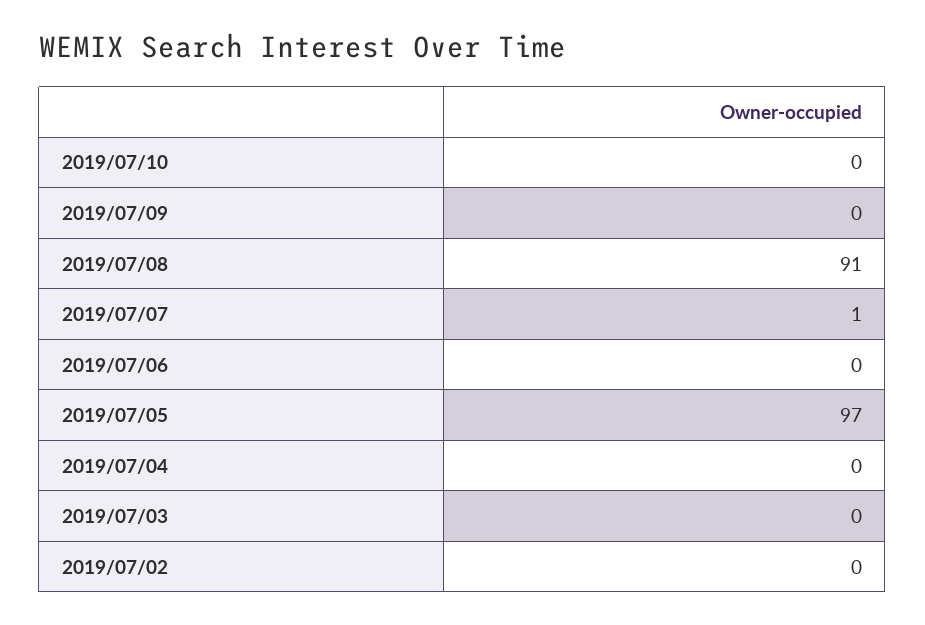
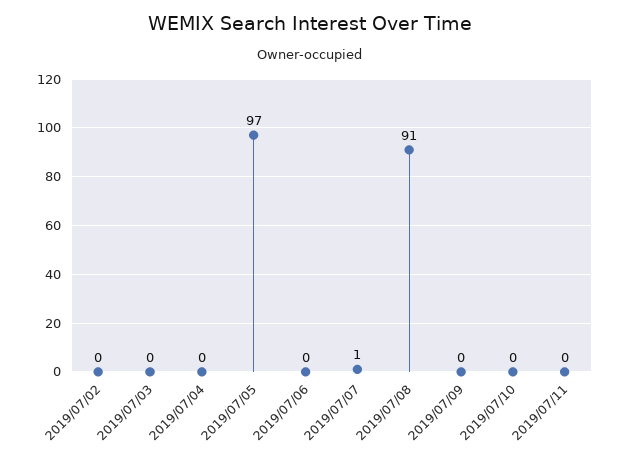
2019/07/11: none -> 0

